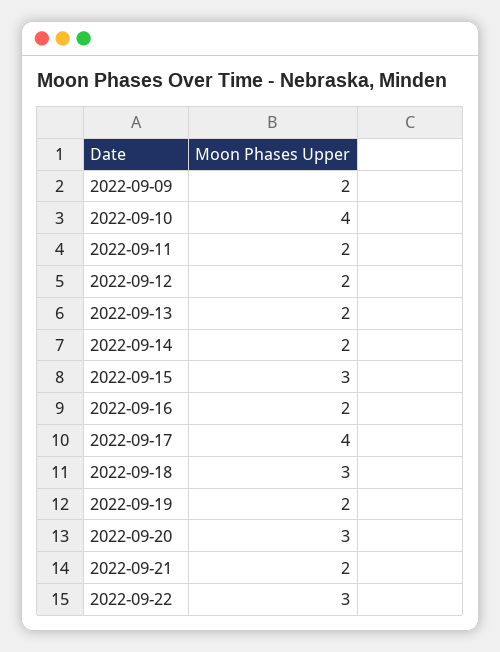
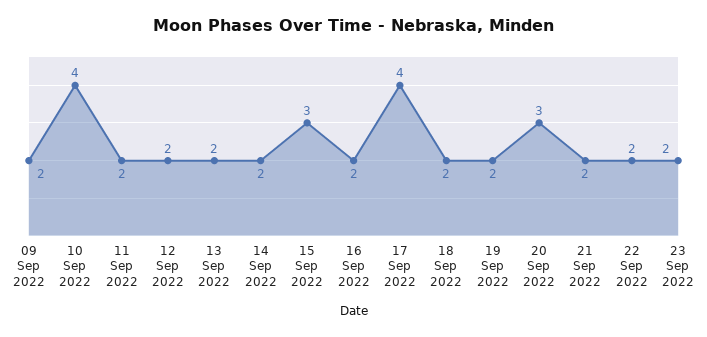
2022-09-18: 3 -> 2
2022-09-22: 3 -> 2
23 Sep 2022: none -> 2

